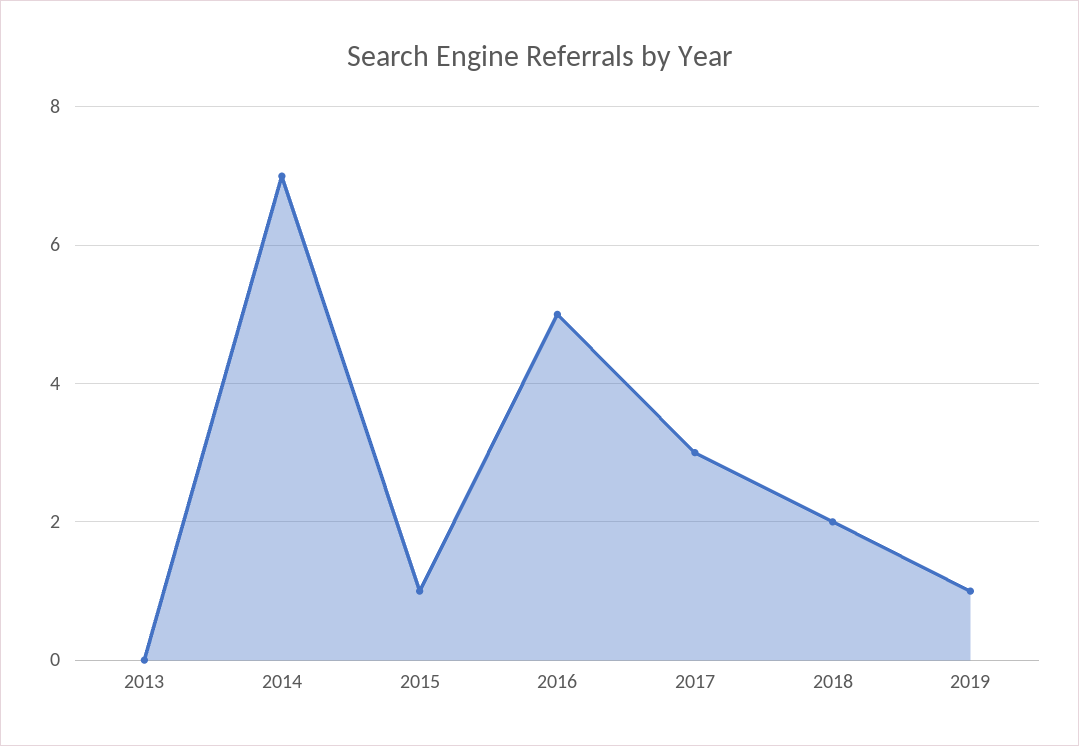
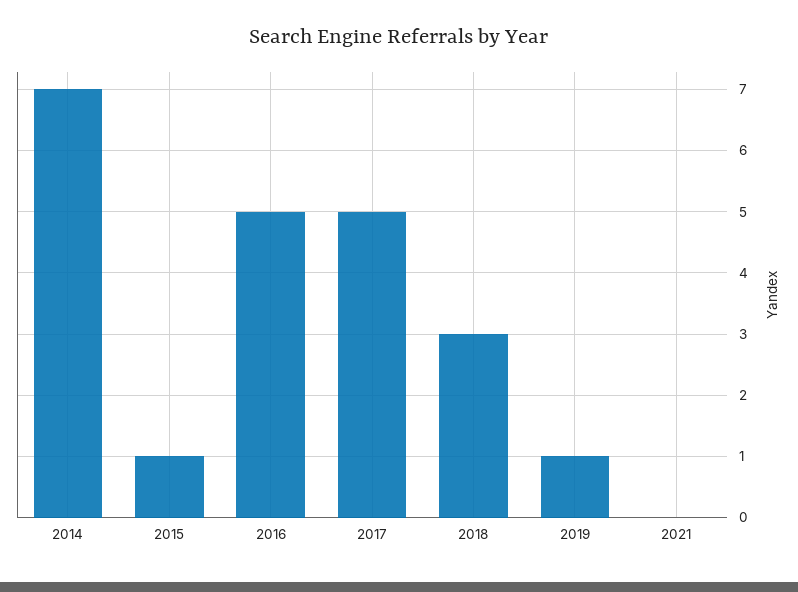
2013: 0 -> none
2017: 3 -> 5
2018: 2 -> 3
2021: none -> 0

